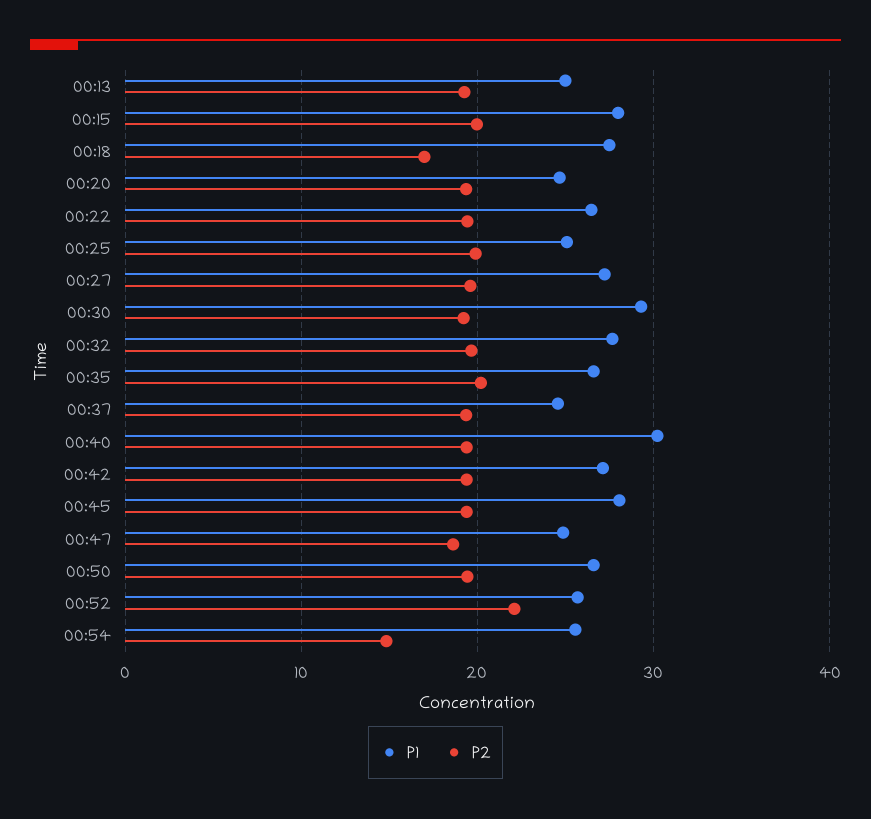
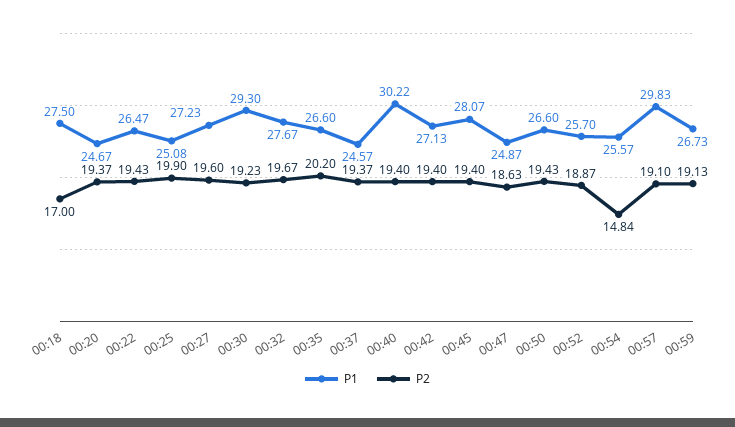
P1, 00:13: 25 -> none
P2, 00:13: 19 -> none
P1, 00:15: 28 -> none
P2, 00:15: 20 -> none
P2, 00:52: 22 -> 18.87
P1, 00:57: none -> 29.83
P2, 00:57: none -> 19.1
P1, 00:59: none -> 26.73
P2, 00:59: none -> 19.13

